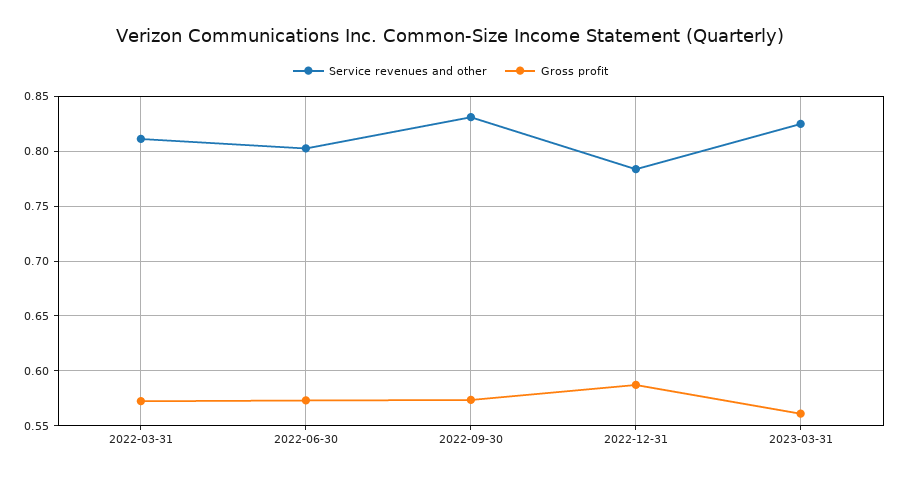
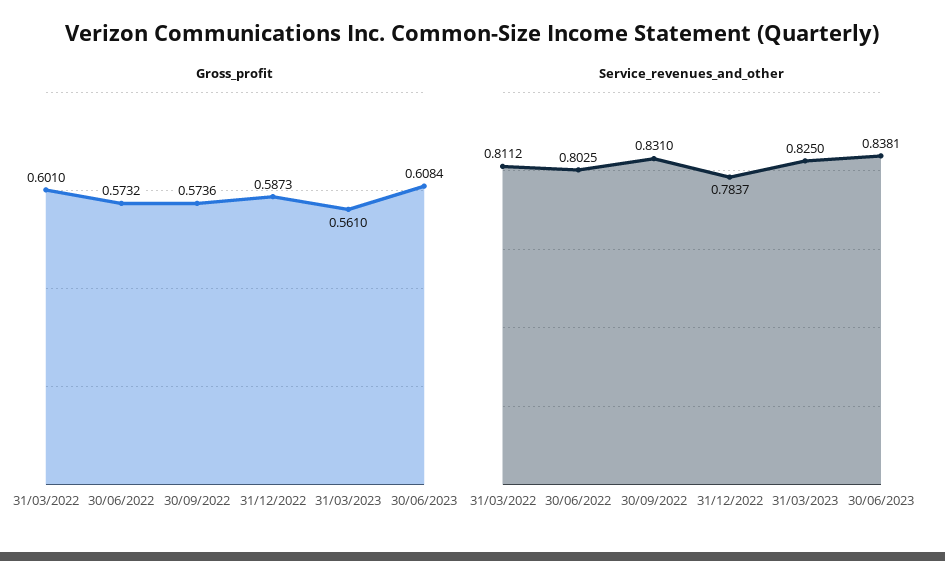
Gross profit, 2022-03-31: 0.57 -> 0.601
Gross profit, 30/06/2023: none -> 0.6084
Service revenues and other, 30/06/2023: none -> 0.8381

